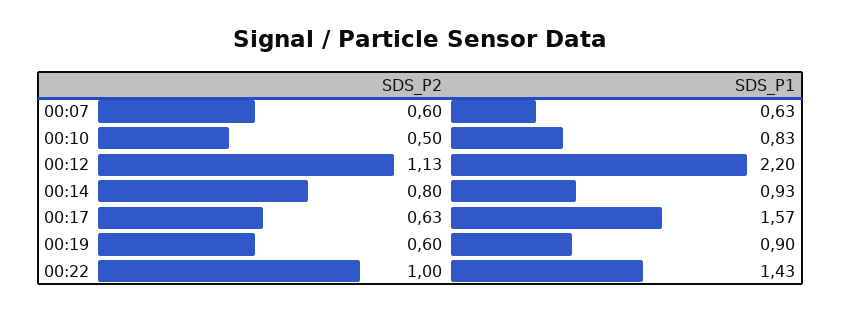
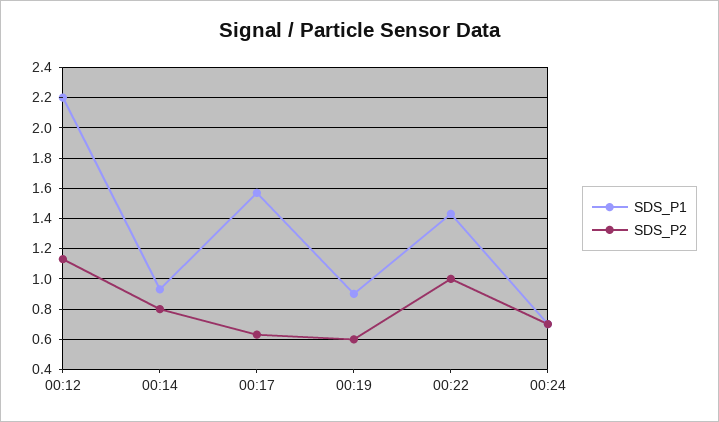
SDS_P2, 00:07: 0.6 -> none
SDS_P1, 00:07: 0.63 -> none
SDS_P2, 00:10: 0.5 -> none
SDS_P1, 00:10: 0.83 -> none
SDS_P1, 00:24: none -> 0.7
SDS_P2, 00:24: none -> 0.7

